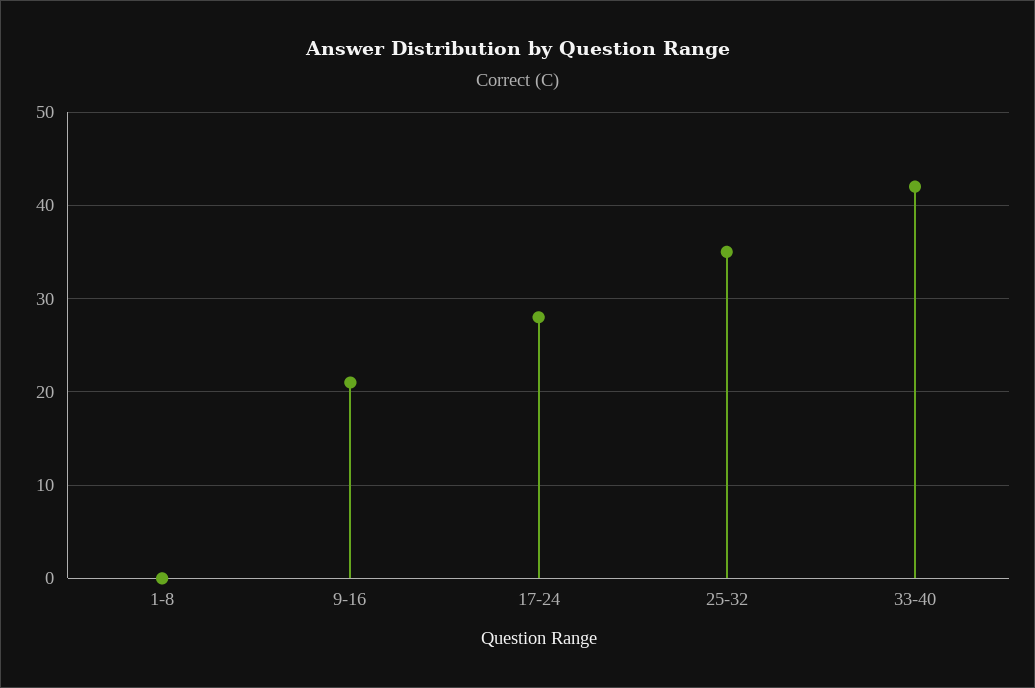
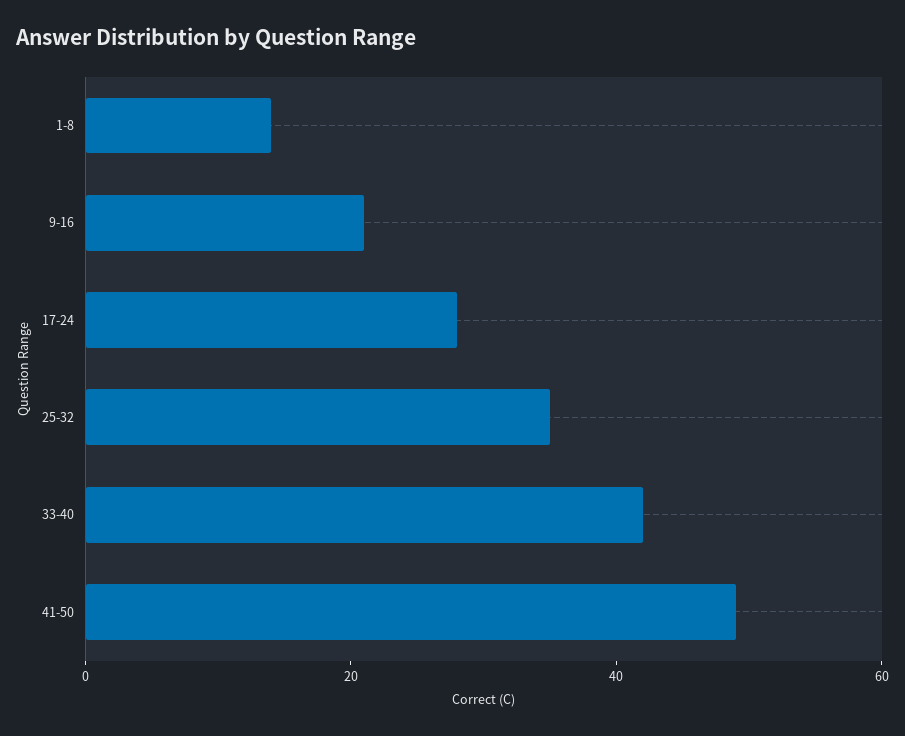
1-8: 0 -> 15
41-50: none -> 50

